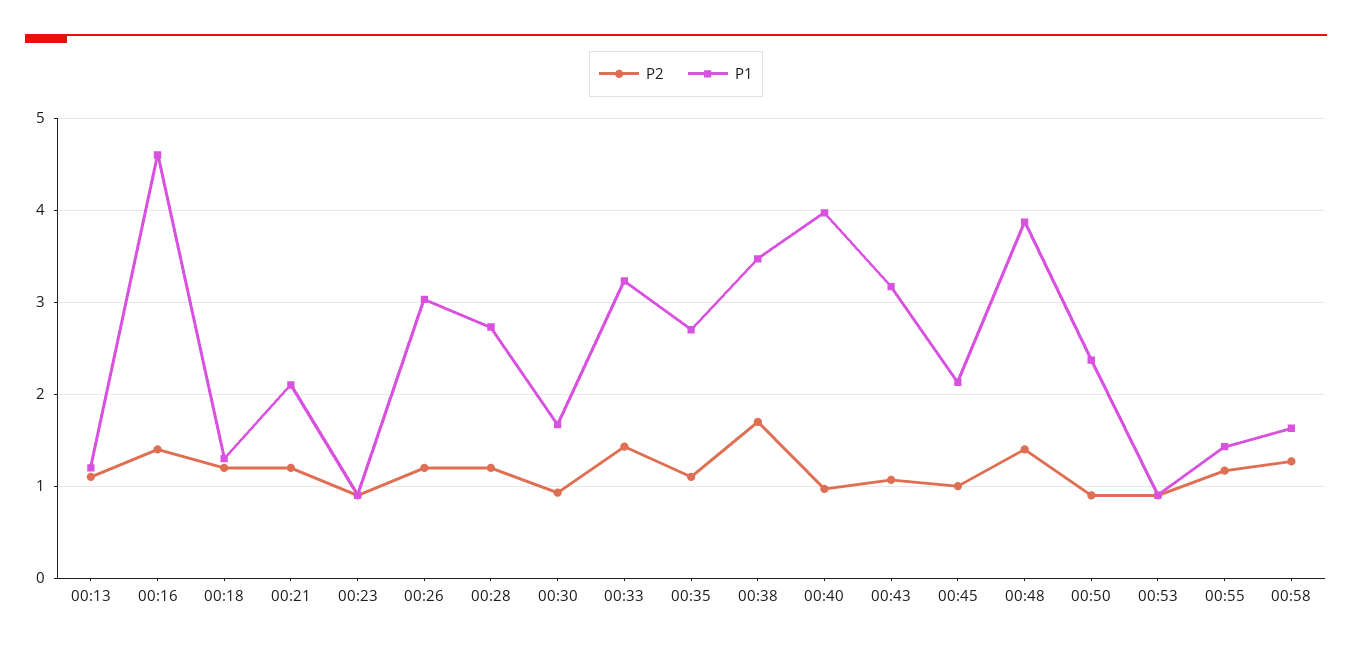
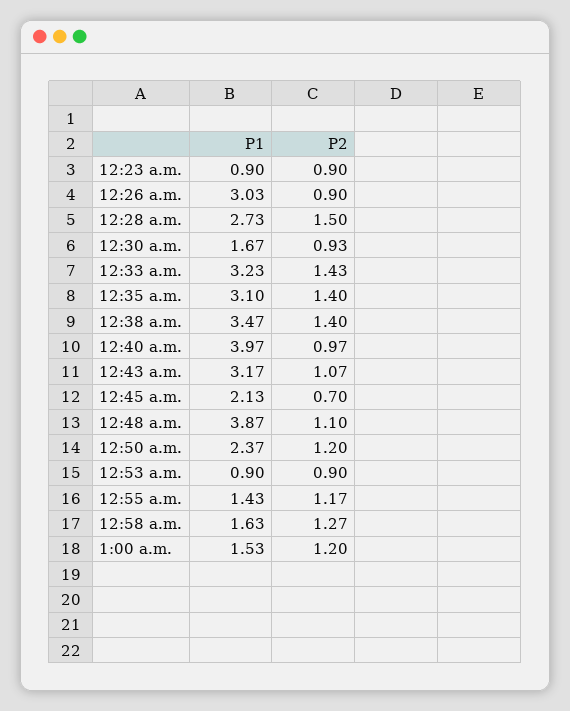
P2, 00:13: 1.1 -> none
P1, 00:13: 1.2 -> none
P2, 00:16: 1.4 -> none
P1, 00:16: 4.6 -> none
P2, 00:18: 1.2 -> none
P1, 00:18: 1.3 -> none
P2, 00:21: 1.2 -> none
P1, 00:21: 2.1 -> none
P2, 00:26: 1.2 -> 0.9
P2, 00:28: 1.2 -> 1.5
P2, 00:35: 1.1 -> 1.4
P1, 00:35: 2.7 -> 3.1
P2, 00:38: 1.7 -> 1.4
P2, 00:45: 1 -> 0.7
P2, 00:48: 1.4 -> 1.1
P2, 00:50: 0.9 -> 1.2
P1, 1:00 a.m.: none -> 1.53
P2, 1:00 a.m.: none -> 1.2

